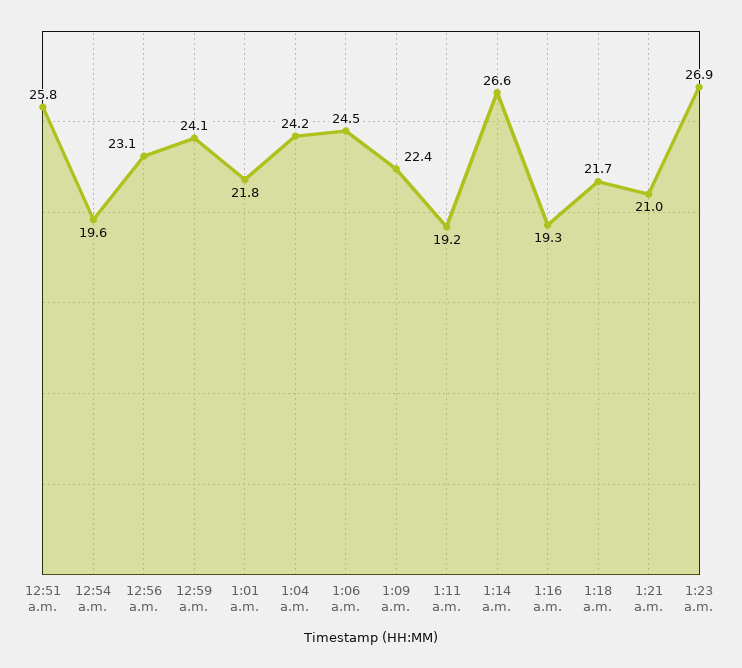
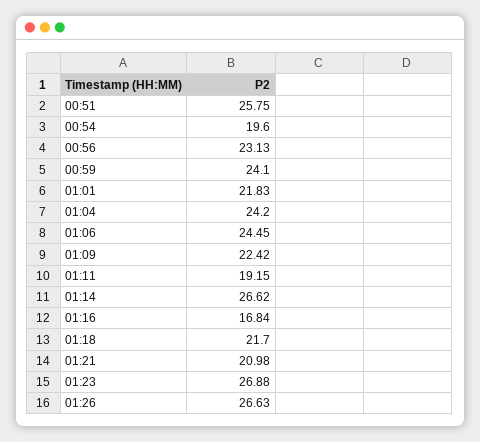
1:16 a.m.: 19.3 -> 16.84
01:26: none -> 26.63

